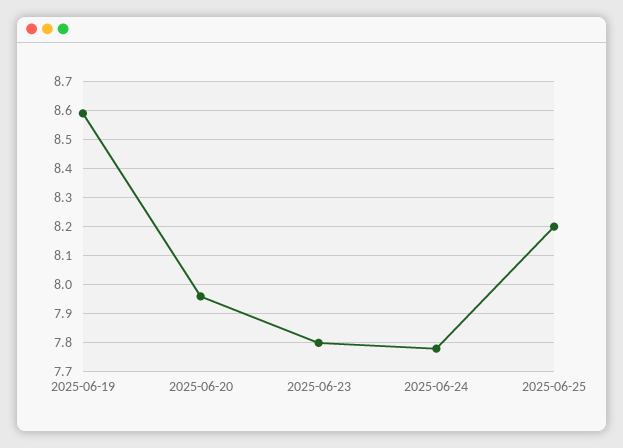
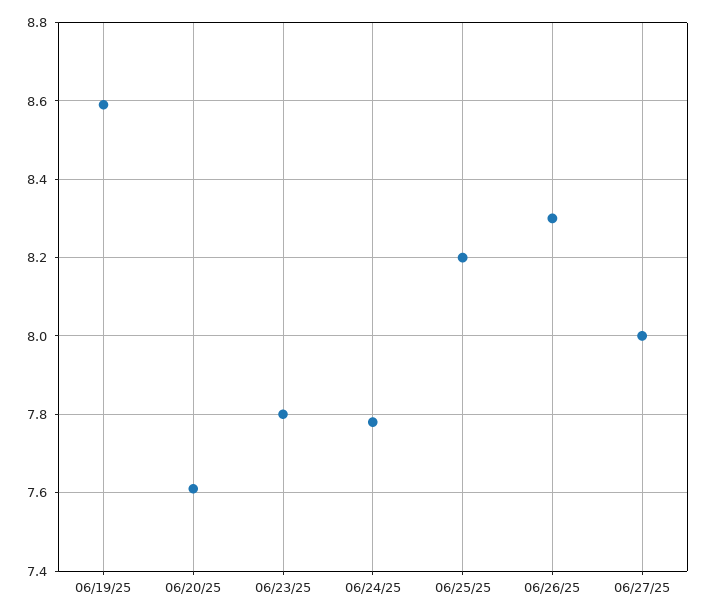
2025-06-20: 7.95 -> 7.6
06/26/25: none -> 8.3
06/27/25: none -> 8

